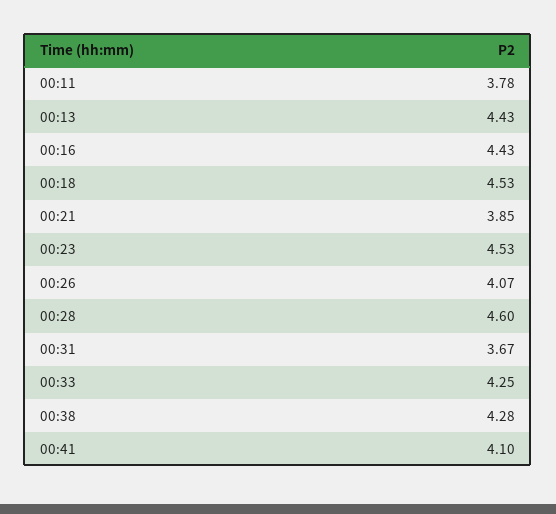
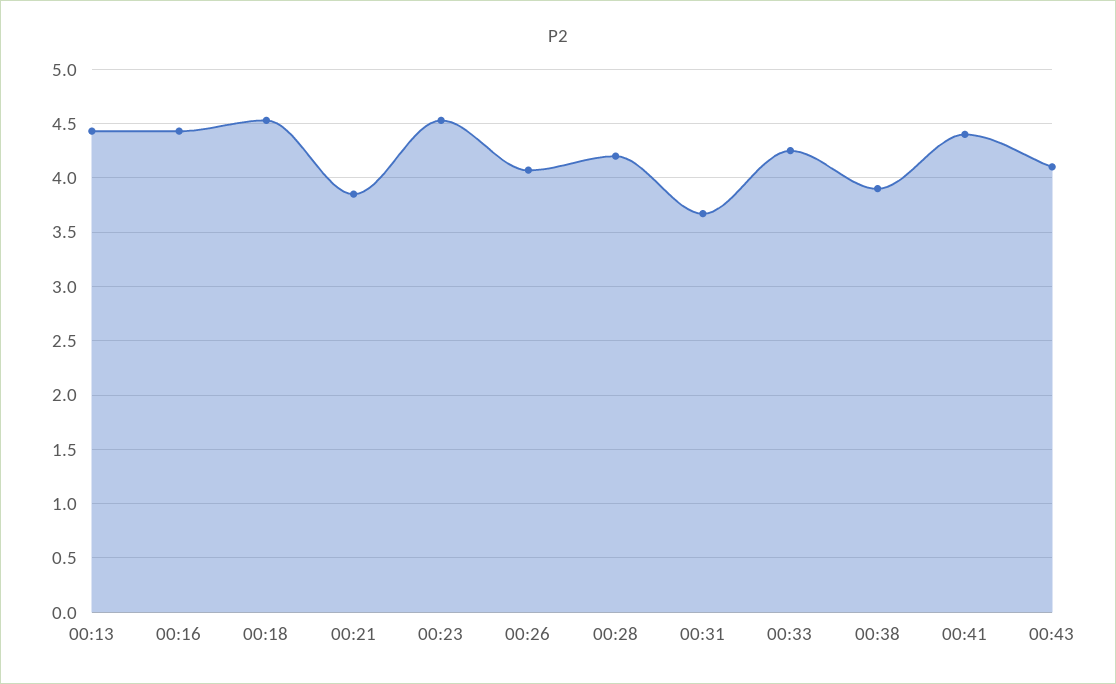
00:11: 3.78 -> none
00:28: 4.6 -> 4.2
00:38: 4.28 -> 3.9
00:41: 4.1 -> 4.4
00:43: none -> 4.1

